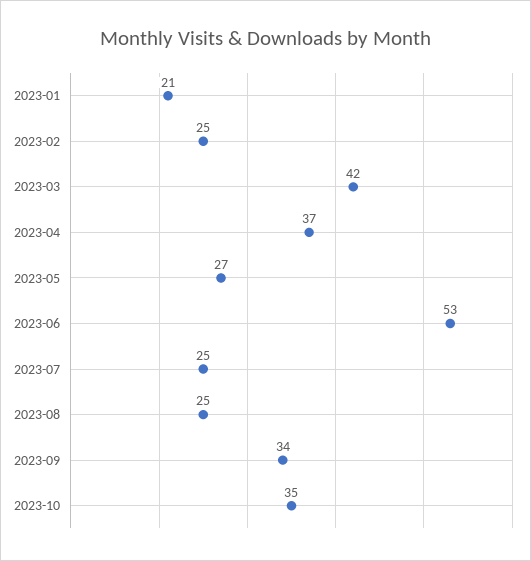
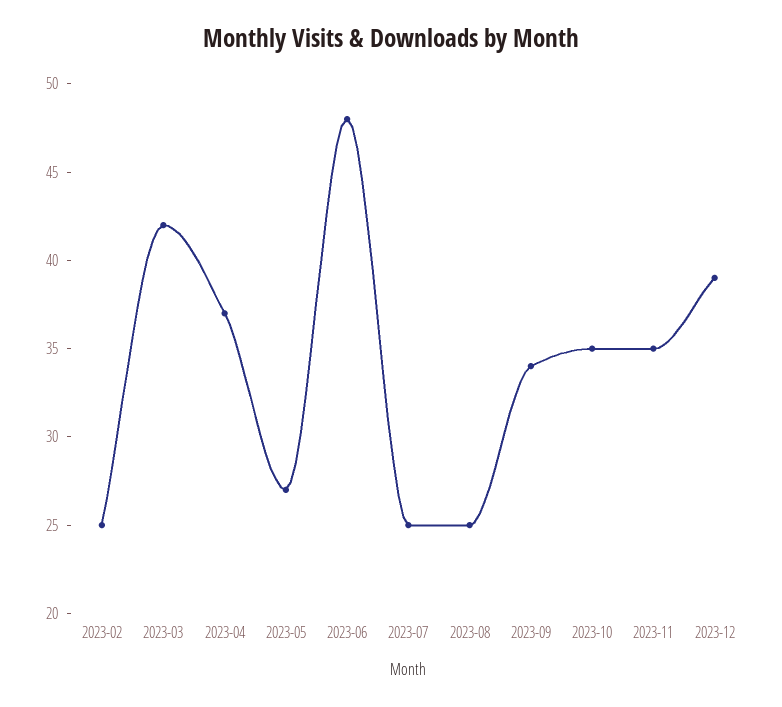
2023-01: 21 -> none
2023-06: 53 -> 48
2023-11: none -> 35
2023-12: none -> 39

